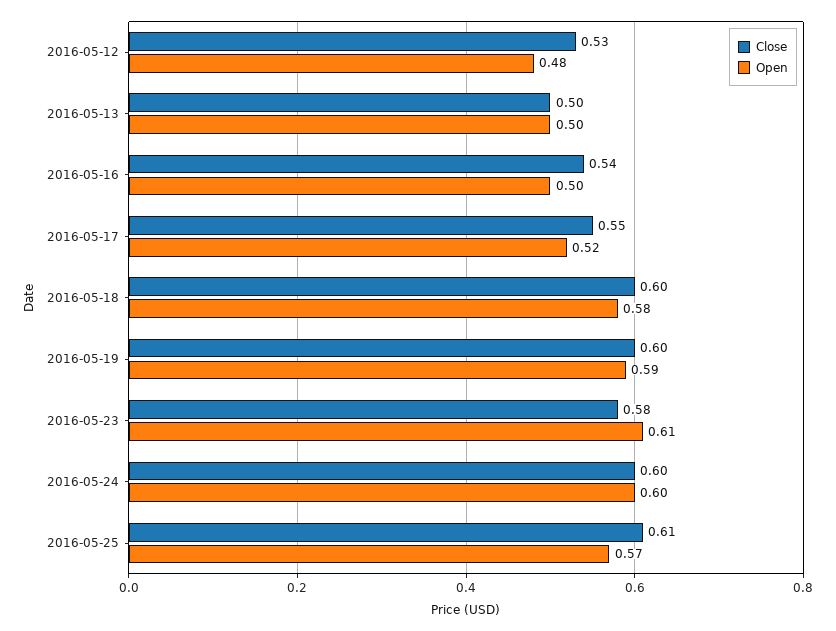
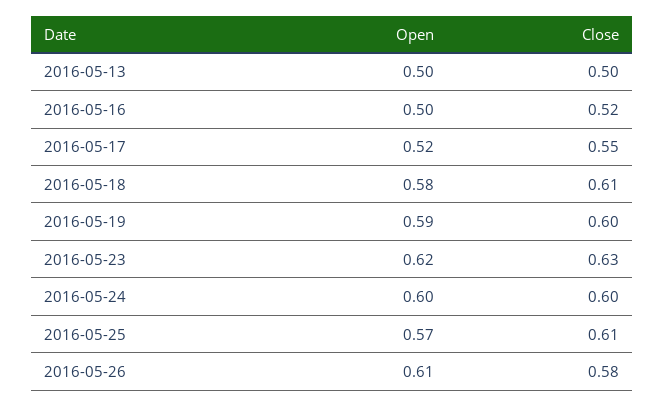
Close, 2016-05-12: 0.53 -> none
Open, 2016-05-12: 0.48 -> none
Close, 2016-05-16: 0.54 -> 0.52
Close, 2016-05-18: 0.6 -> 0.61
Close, 2016-05-23: 0.58 -> 0.63
Open, 2016-05-23: 0.61 -> 0.62
Open, 2016-05-26: none -> 0.61
Close, 2016-05-26: none -> 0.58

